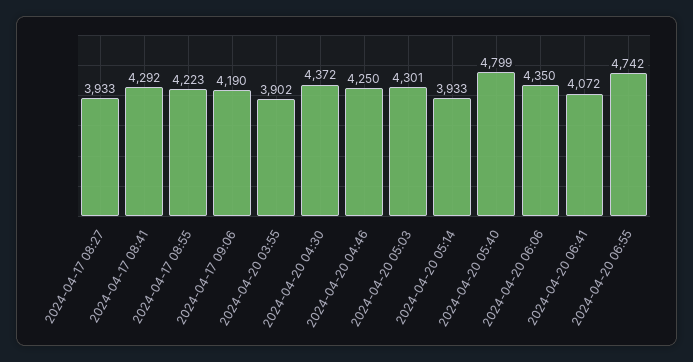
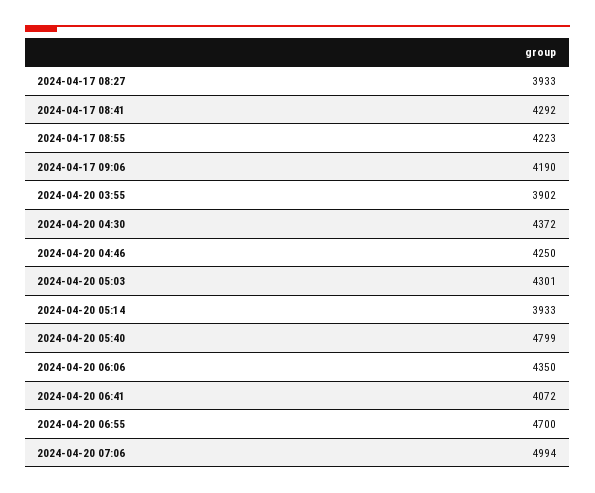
2024-04-20 06:55: 4742 -> 4700
2024-04-20 07:06: none -> 4994

